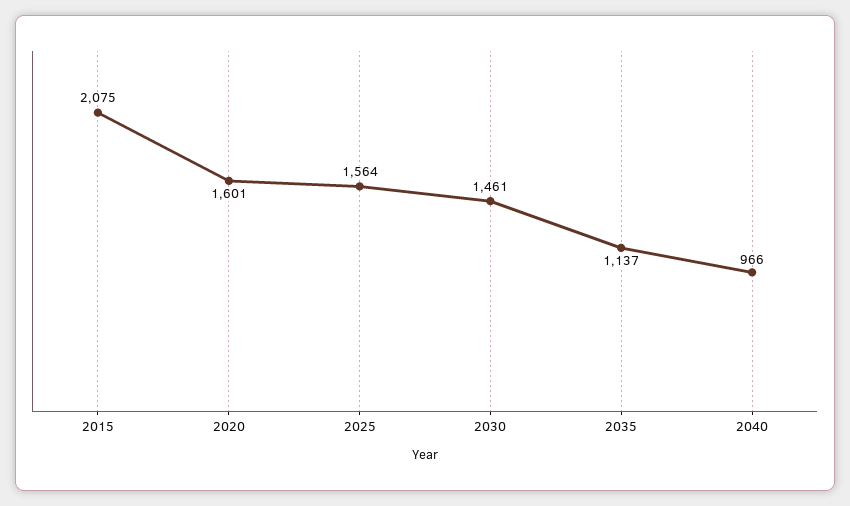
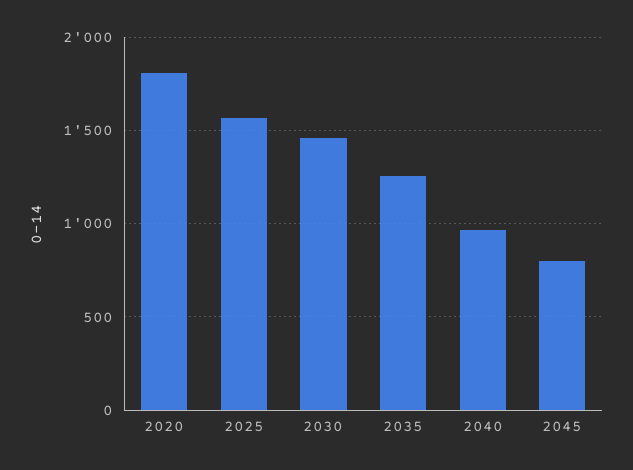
2015: 2075 -> none
2020: 1601 -> 1800
2035: 1137 -> 1250
2045: none -> 800

